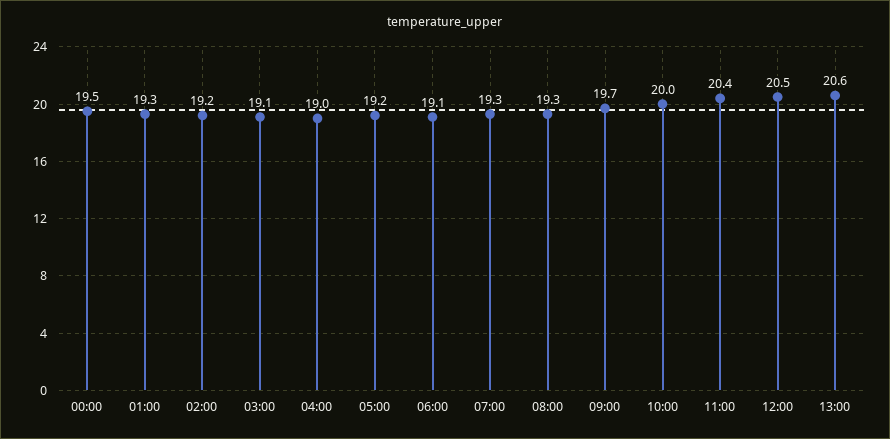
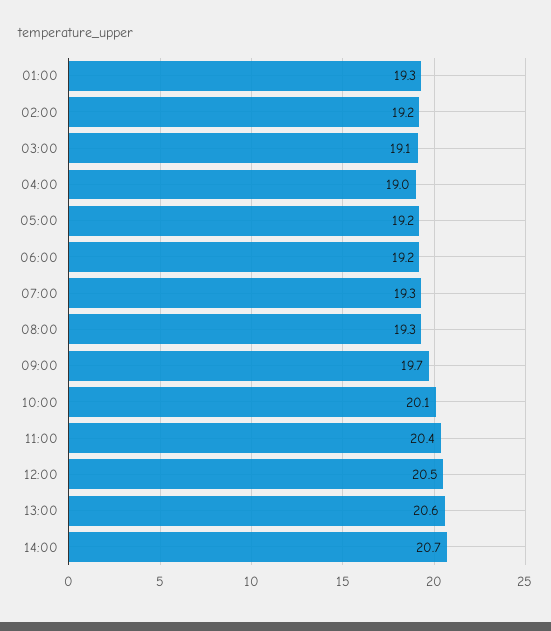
00:00: 19.5 -> none
06:00: 19.1 -> 19.2
10:00: 20 -> 20.1
14:00: none -> 20.7

